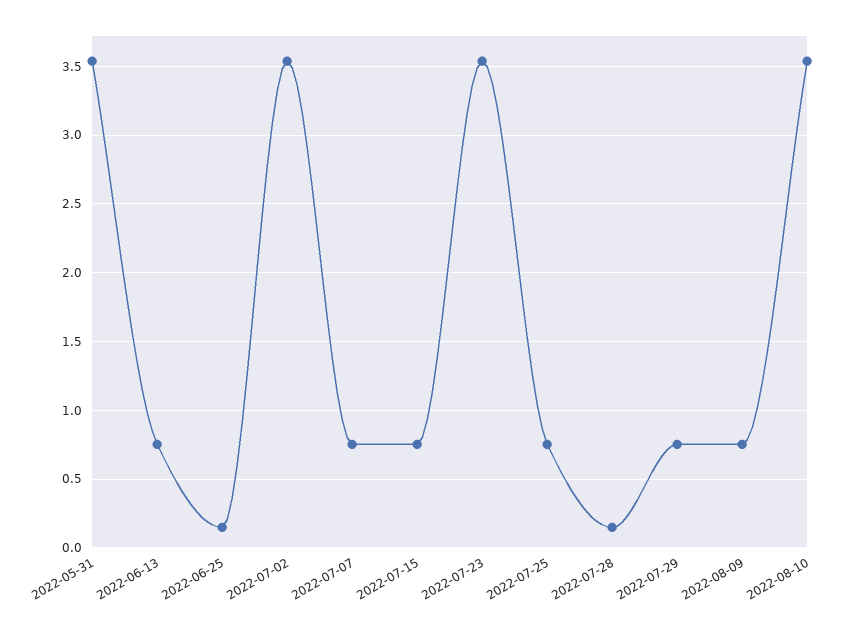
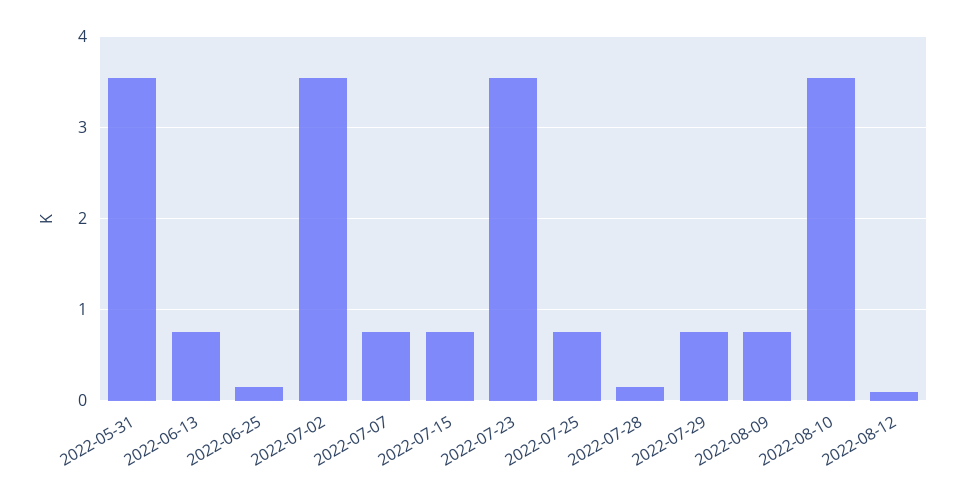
2022-08-12: none -> 0.1

